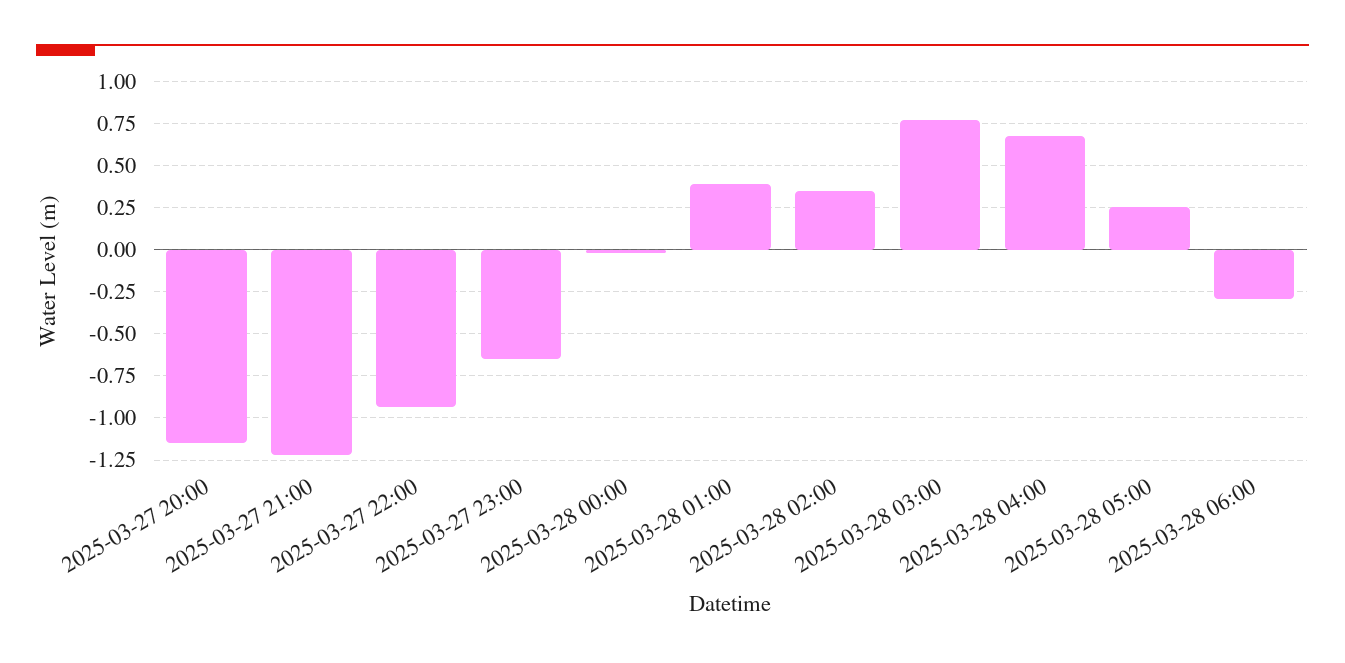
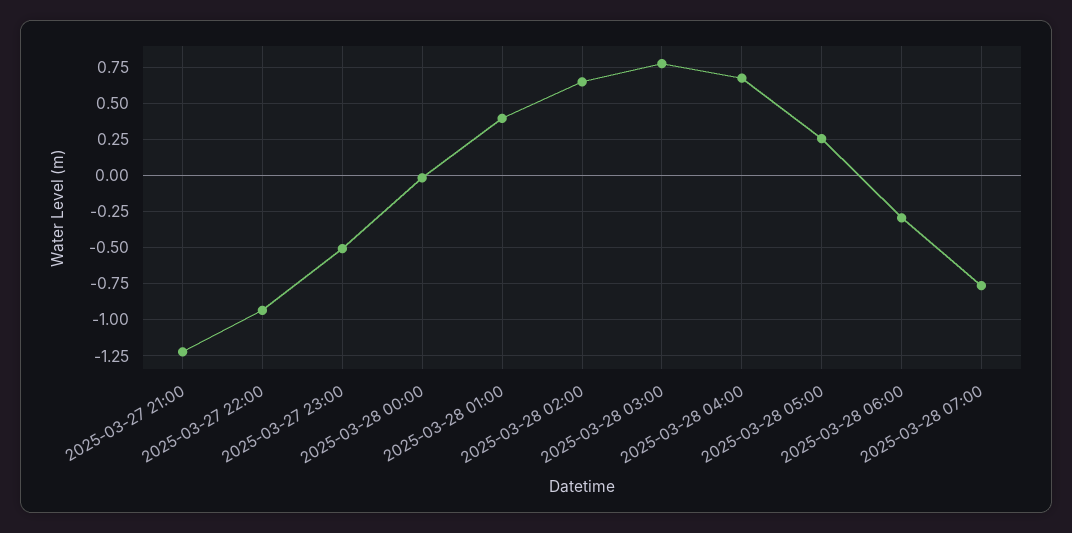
2025-03-27 20:00: -1.15 -> none
2025-03-27 23:00: -0.65 -> -0.5
2025-03-28 02:00: 0.35 -> 0.65
2025-03-28 07:00: none -> -0.75

